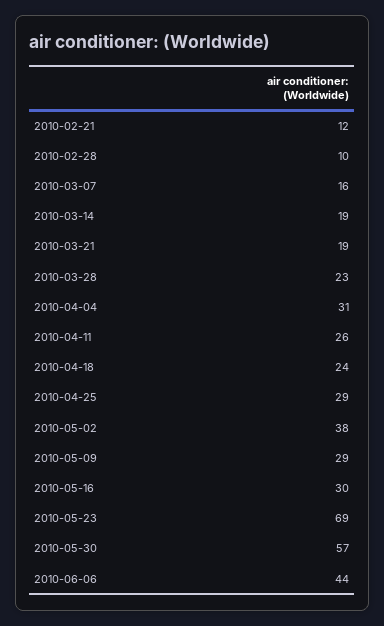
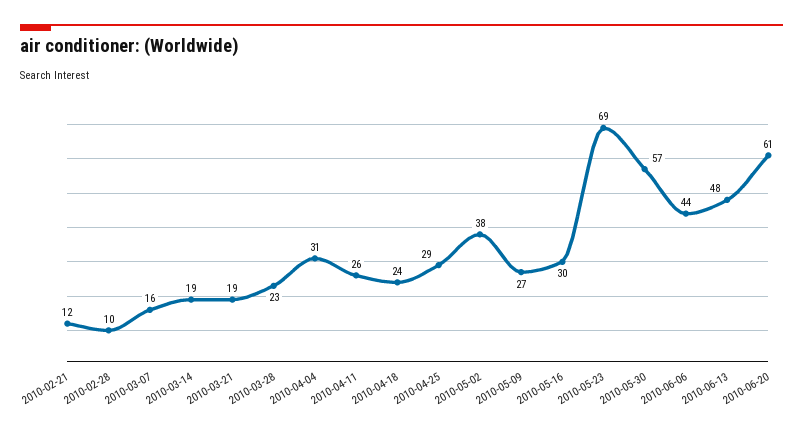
2010-05-09: 29 -> 27
2010-06-13: none -> 48
2010-06-20: none -> 61

